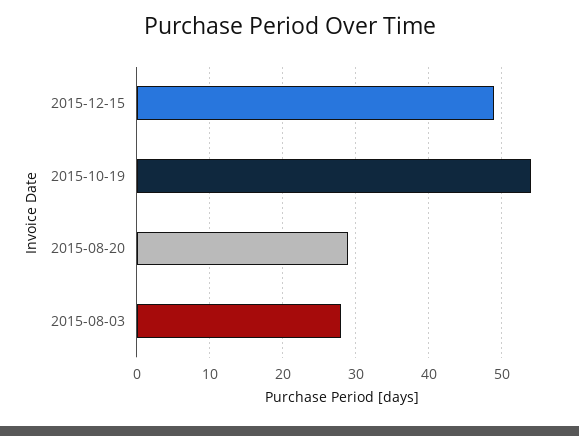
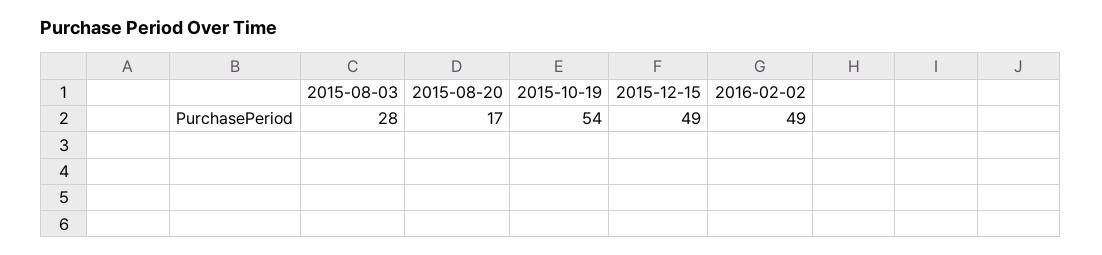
2015-08-20: 29 -> 17
2016-02-02: none -> 49

